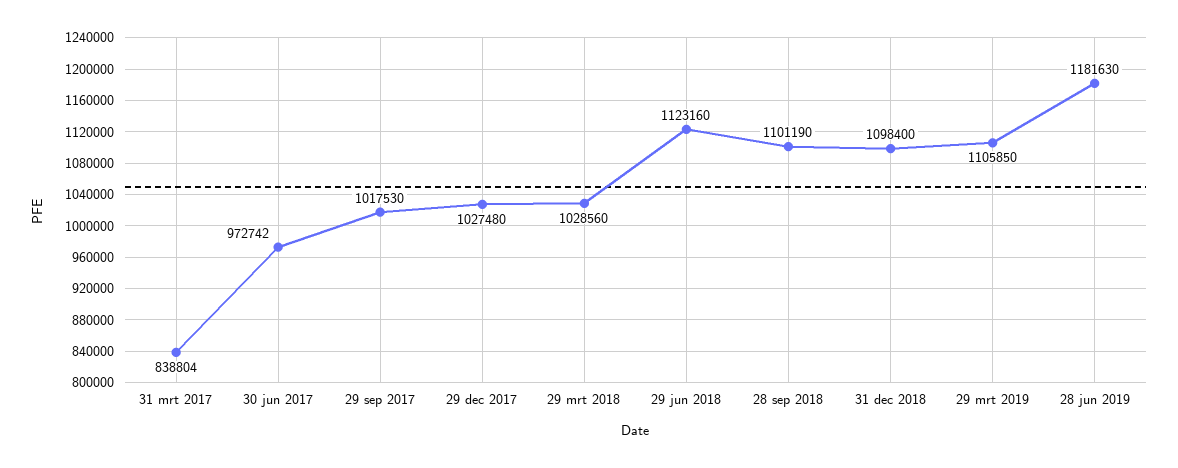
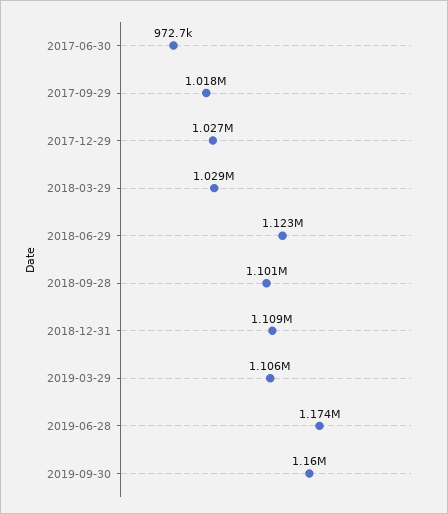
31 mrt 2017: 838804 -> none
31 dec 2018: 1098400 -> 1109000
28 jun 2019: 1181630 -> 1174000
2019-09-30: none -> 1160000

